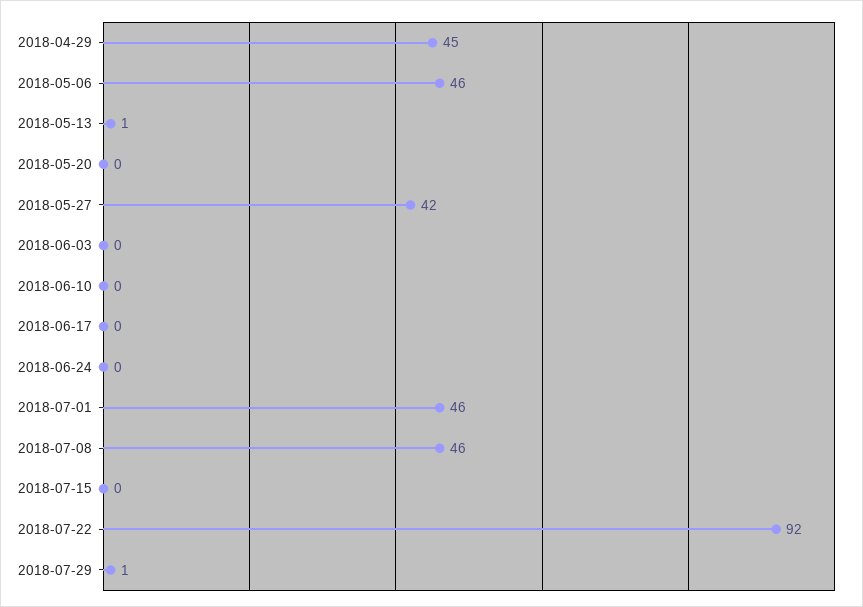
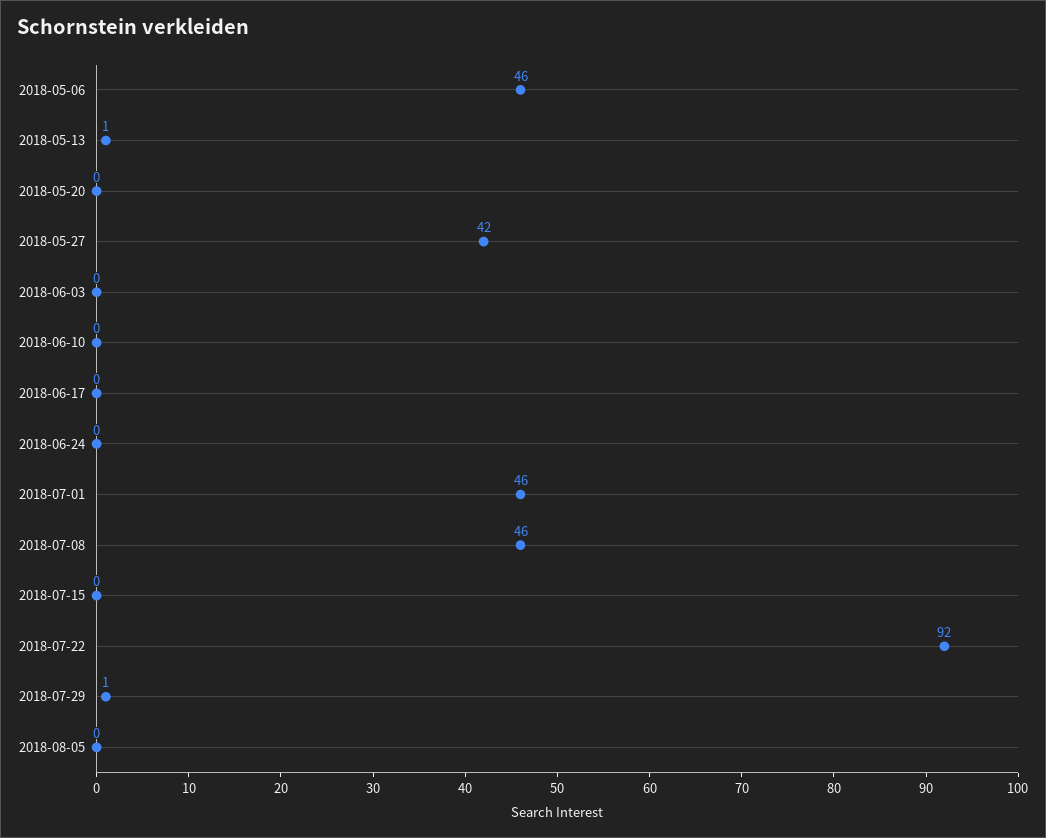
2018-04-29: 45 -> none
2018-08-05: none -> 0

